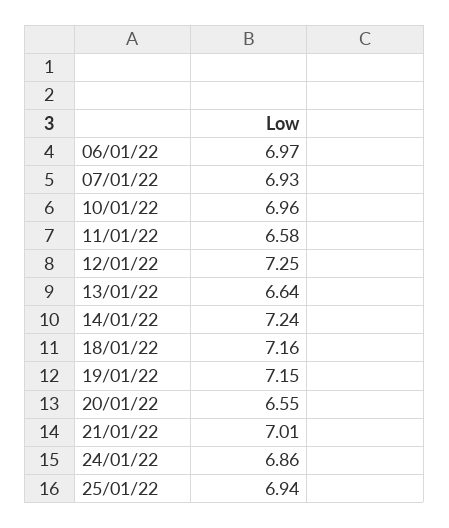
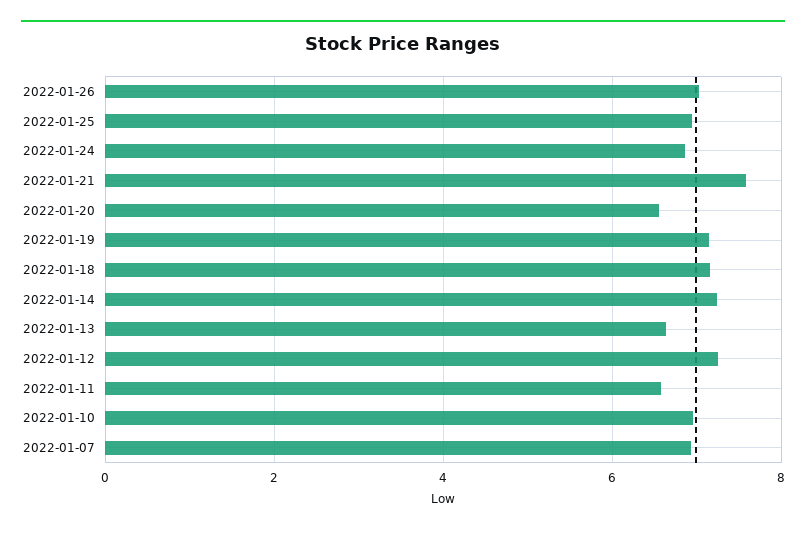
06/01/22: 6.97 -> none
21/01/22: 7.01 -> 7.6
2022-01-26: none -> 7

